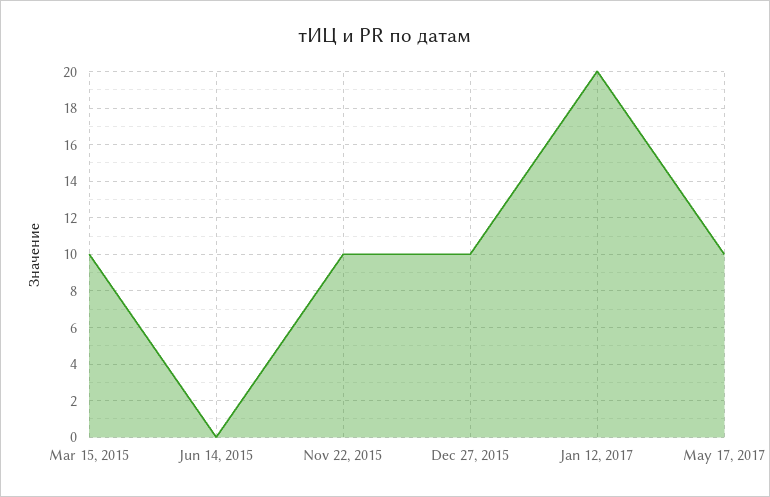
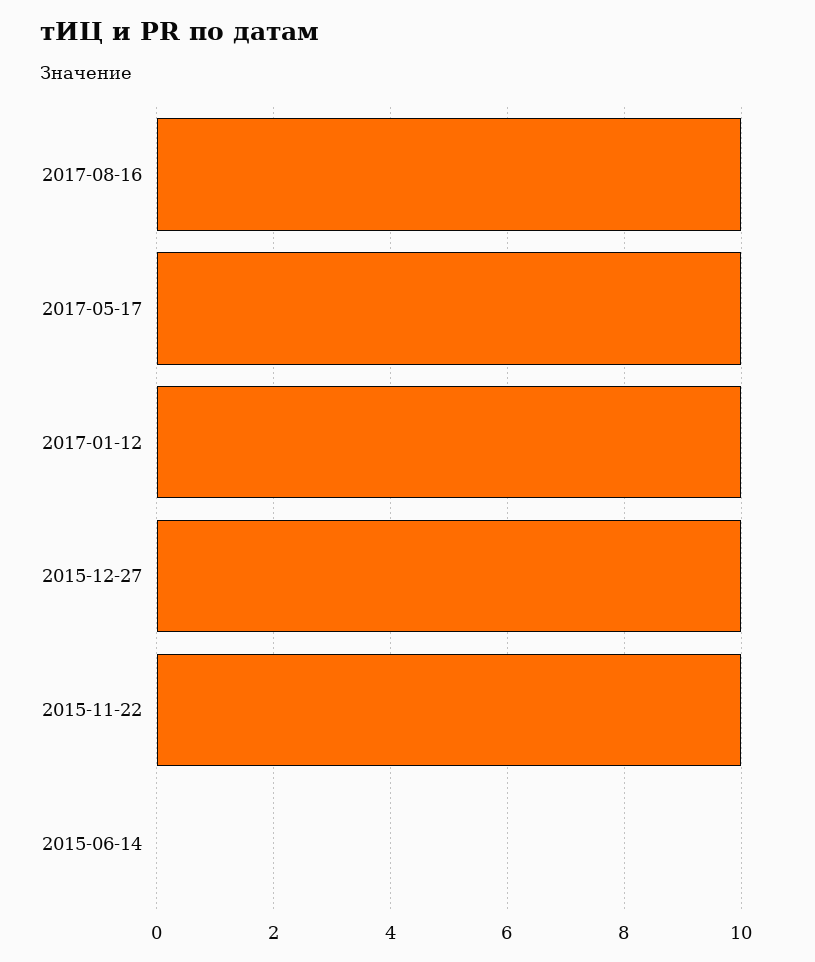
Mar 15, 2015: 10 -> none
Jan 12, 2017: 20 -> 10
2017-08-16: none -> 10

